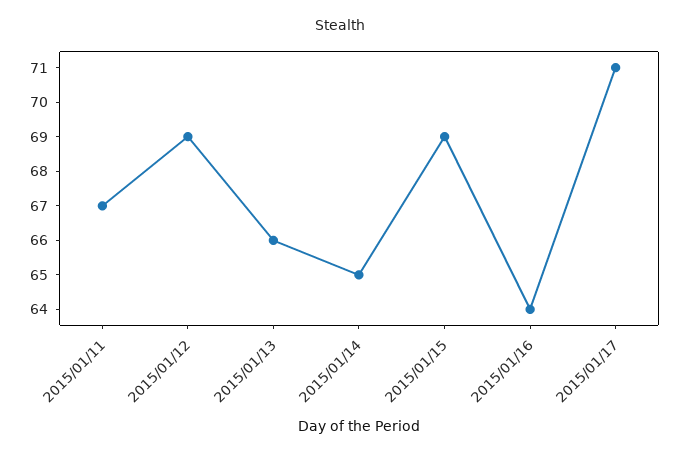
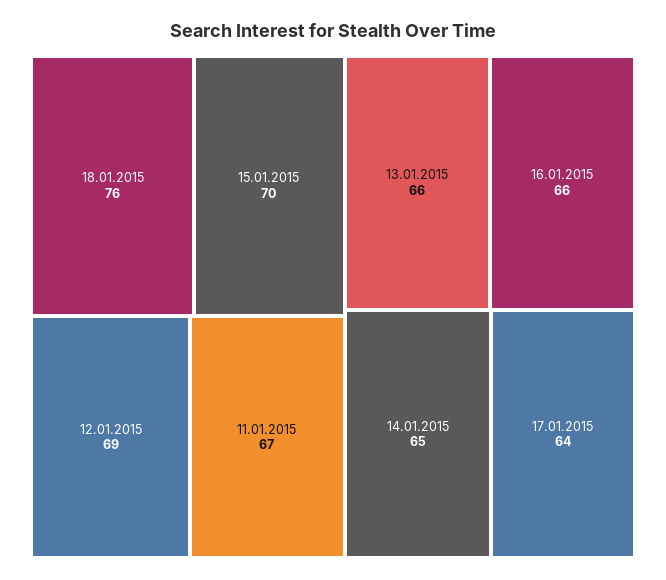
2015/01/15: 69 -> 70
2015/01/16: 64 -> 66
2015/01/17: 71 -> 64
18.01.2015: none -> 76

